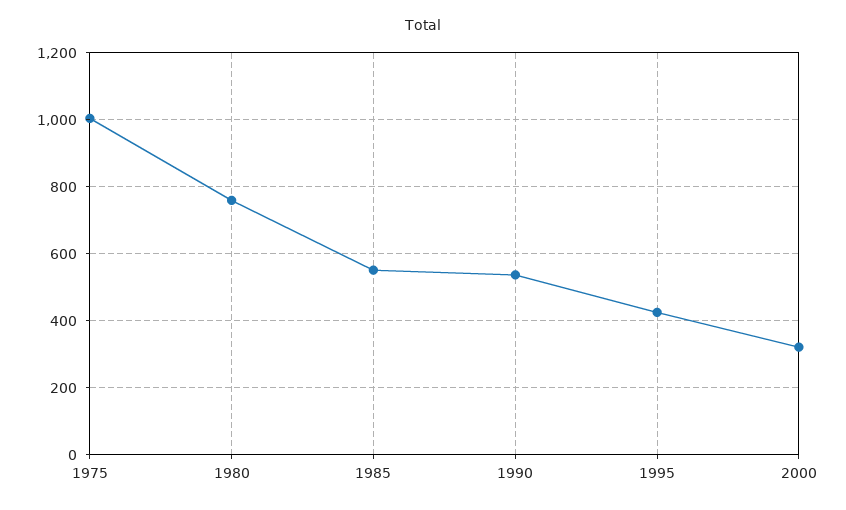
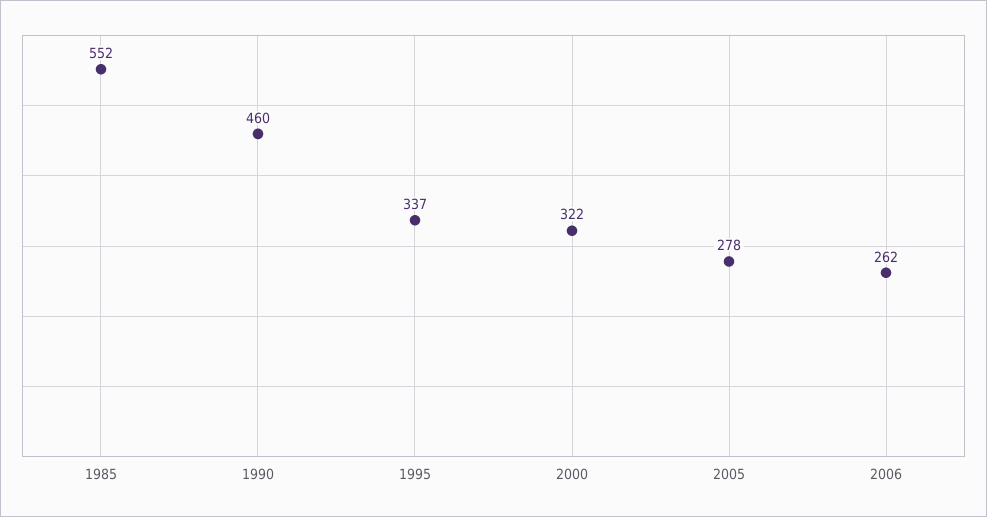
1975: 1000 -> none
1980: 760 -> none
1990: 540 -> 460
1995: 420 -> 337
2005: none -> 278
2006: none -> 262

